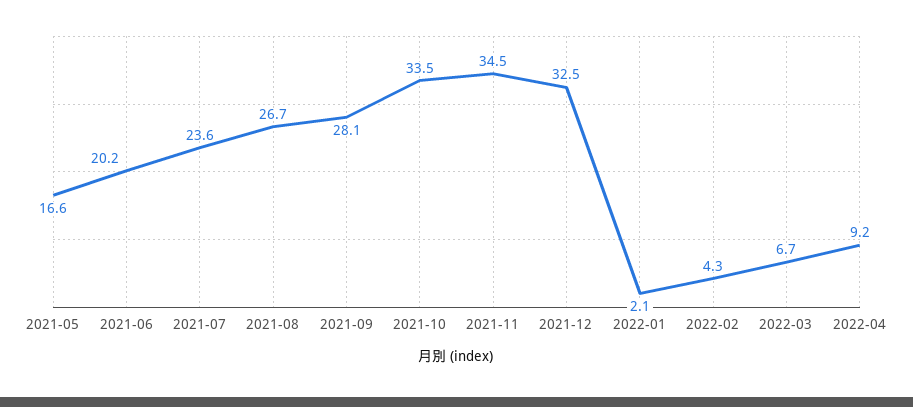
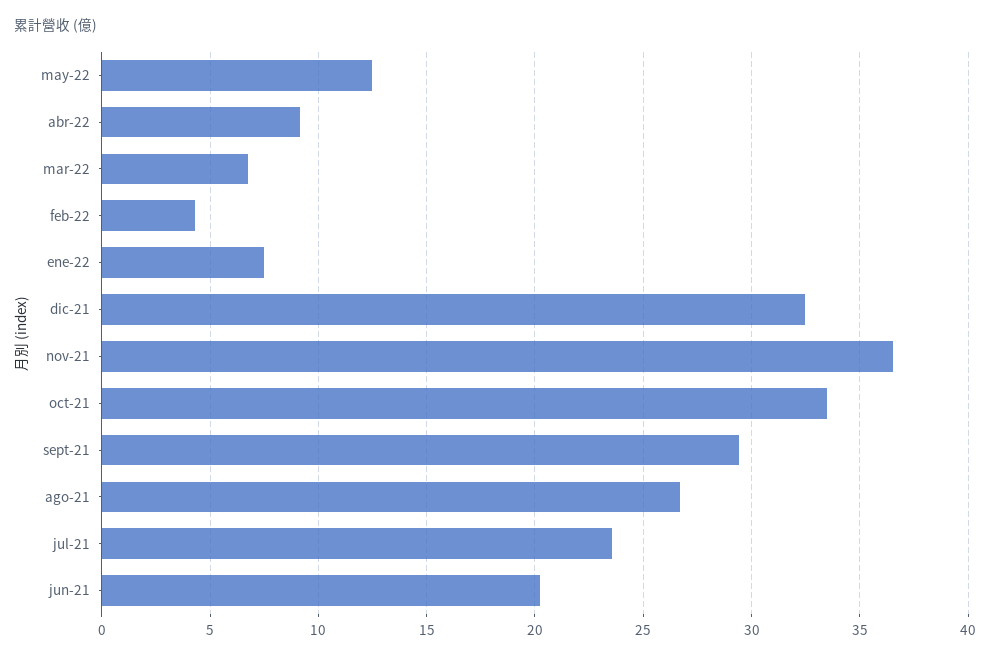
2021-05: 16.6 -> none
2021-09: 28.1 -> 29.5
2021-11: 34.5 -> 36.5
2022-01: 2.1 -> 7.5
may-22: none -> 12.5

